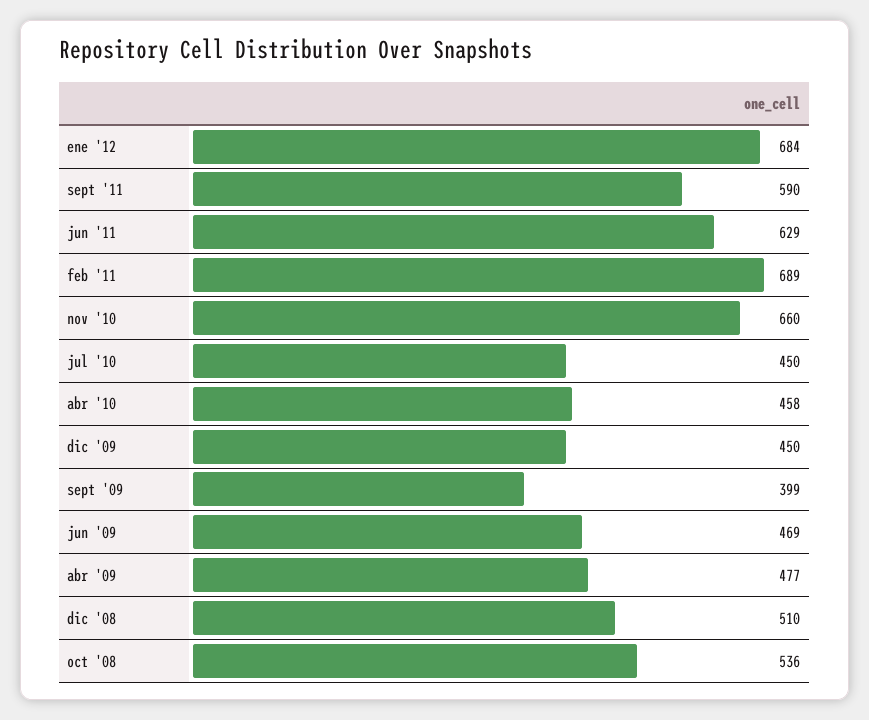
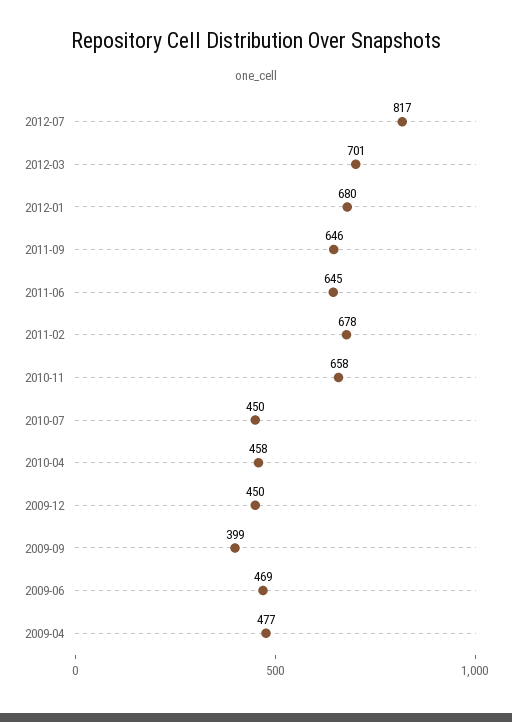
ene '12: 684 -> 680
sept '11: 590 -> 646
jun '11: 629 -> 645
feb '11: 689 -> 678
nov '10: 660 -> 658
dic '08: 510 -> none
oct '08: 536 -> none
2012-07: none -> 817
2012-03: none -> 701

